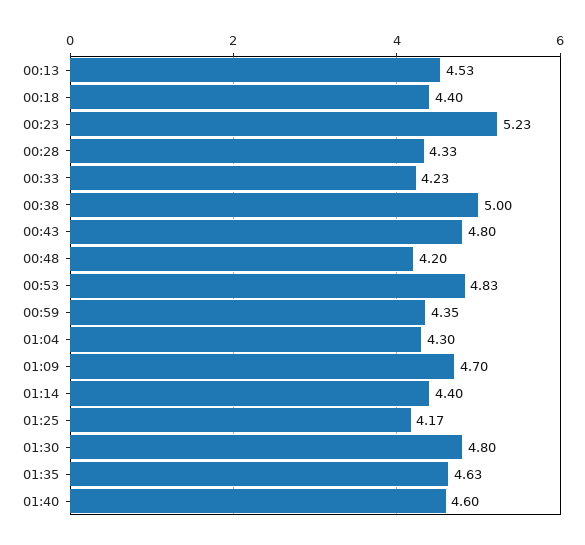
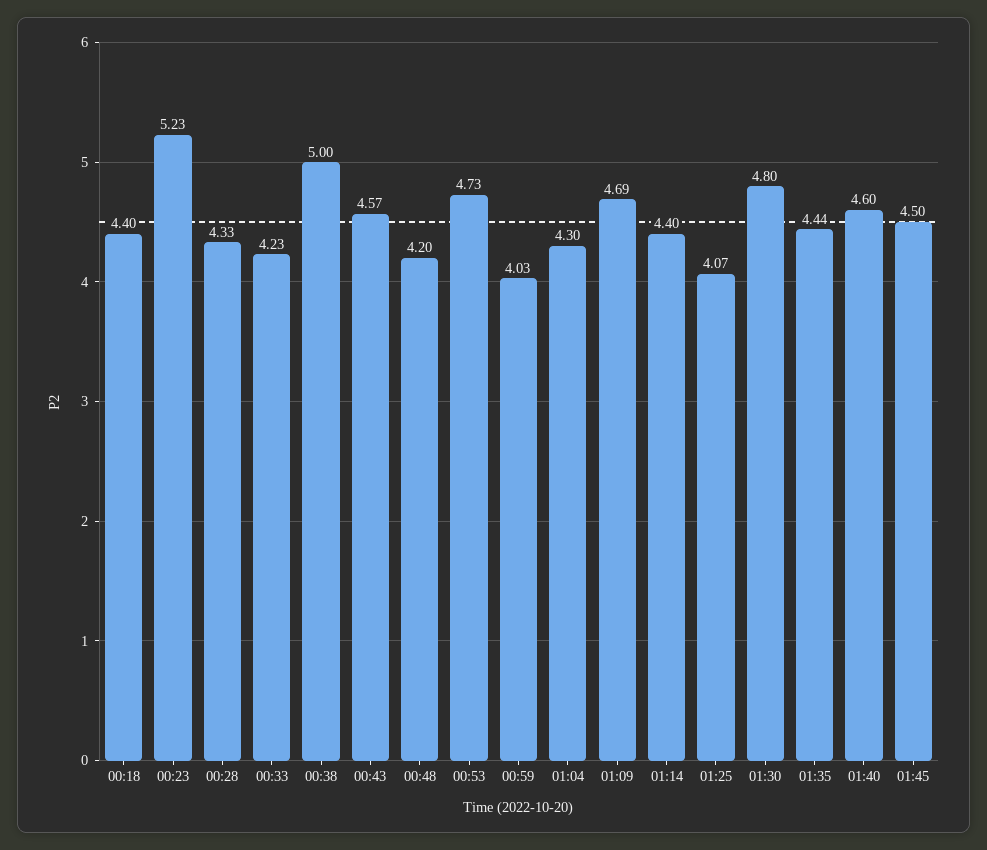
00:13: 4.53 -> none
00:43: 4.8 -> 4.57
00:53: 4.83 -> 4.73
00:59: 4.35 -> 4.03
01:09: 4.7 -> 4.69
01:25: 4.17 -> 4.07
01:35: 4.63 -> 4.44
01:45: none -> 4.5

